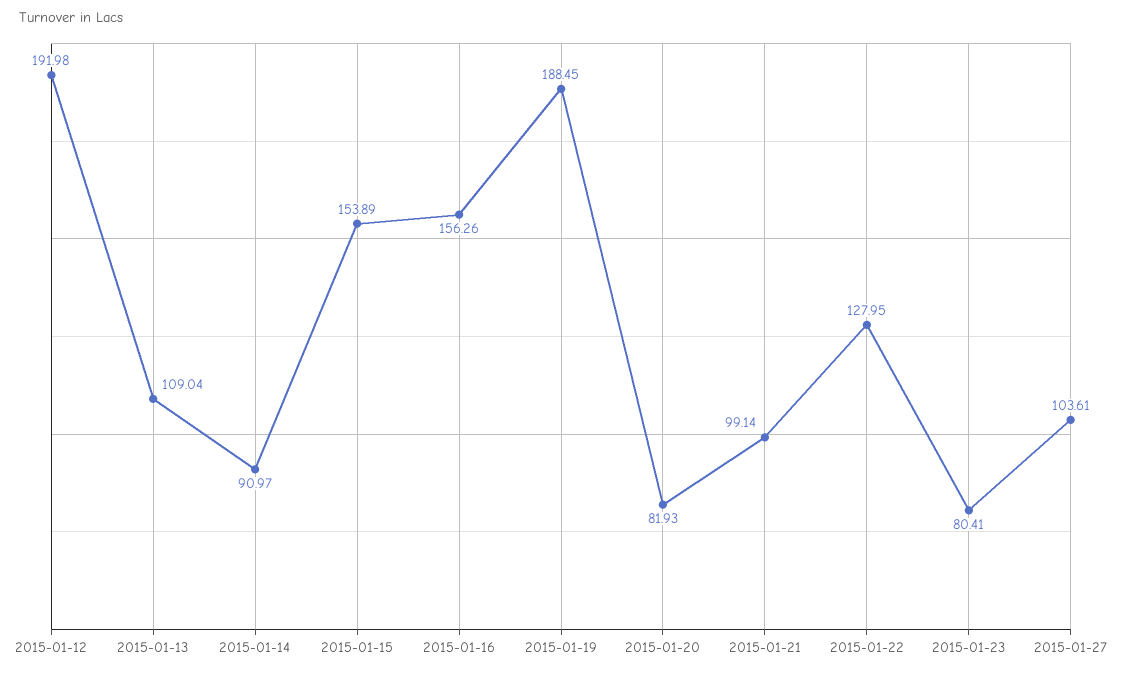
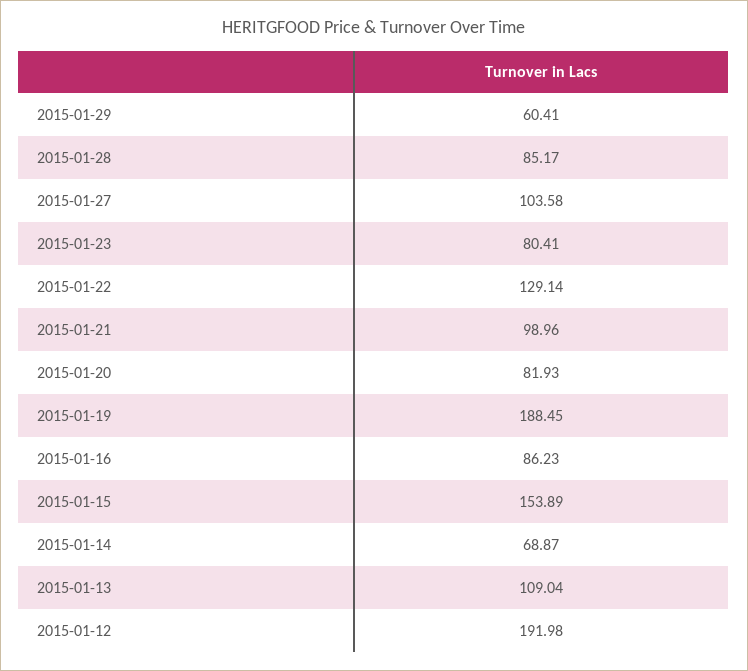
2015-01-14: 90.97 -> 68.87
2015-01-16: 156.26 -> 86.23
2015-01-21: 99.14 -> 98.96
2015-01-22: 127.95 -> 129.14
2015-01-27: 103.61 -> 103.58
2015-01-29: none -> 60.41
2015-01-28: none -> 85.17

